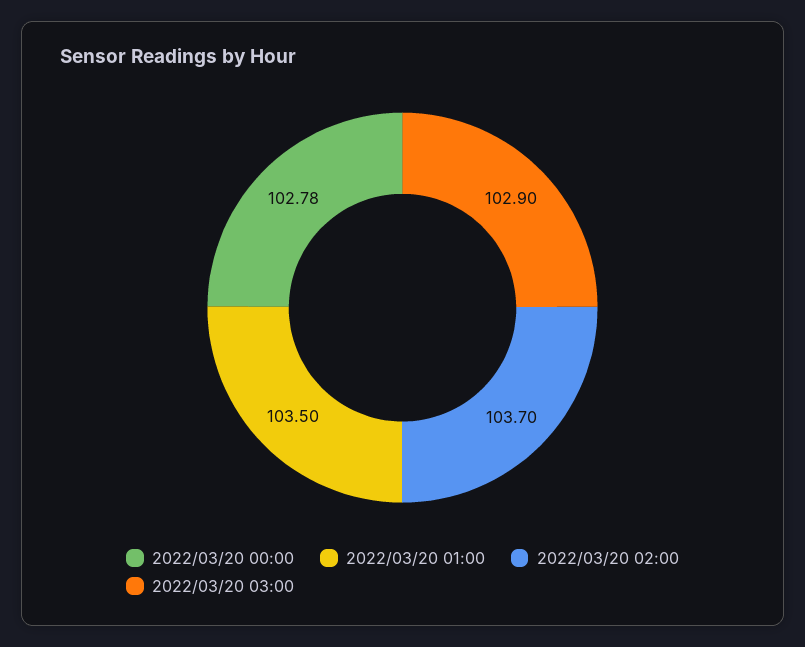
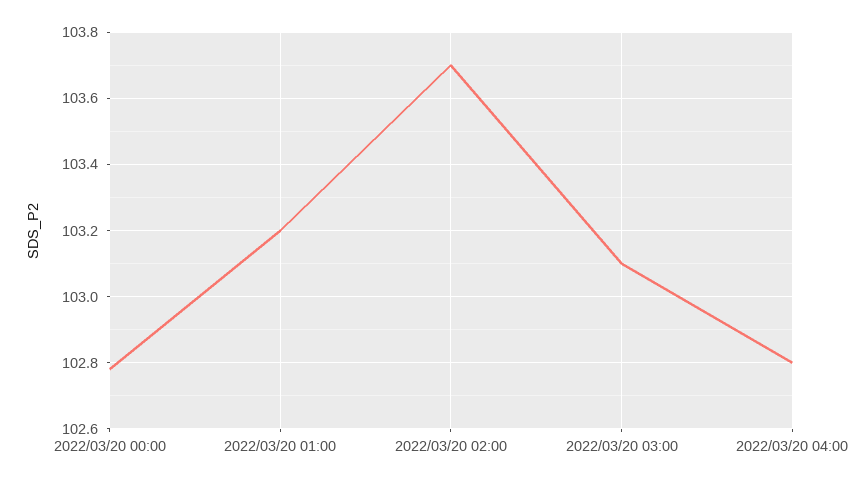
2022/03/20 01:00: 103.5 -> 103.2
2022/03/20 03:00: 102.9 -> 103.1
2022/03/20 04:00: none -> 102.8

